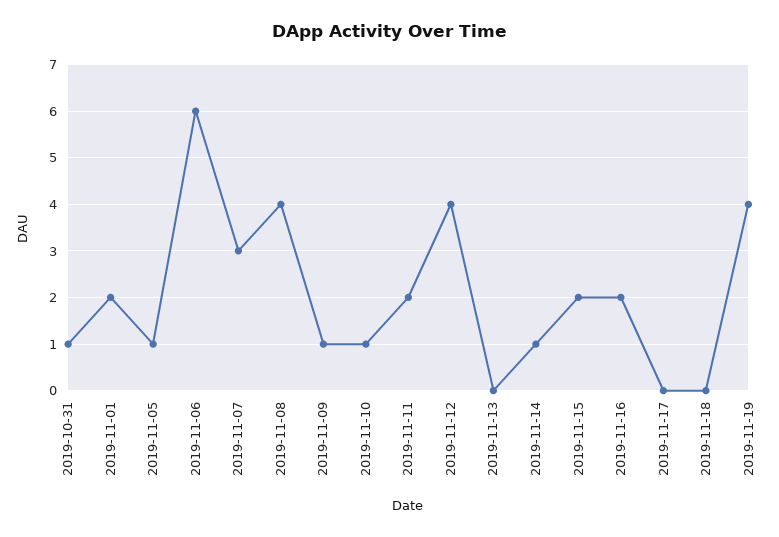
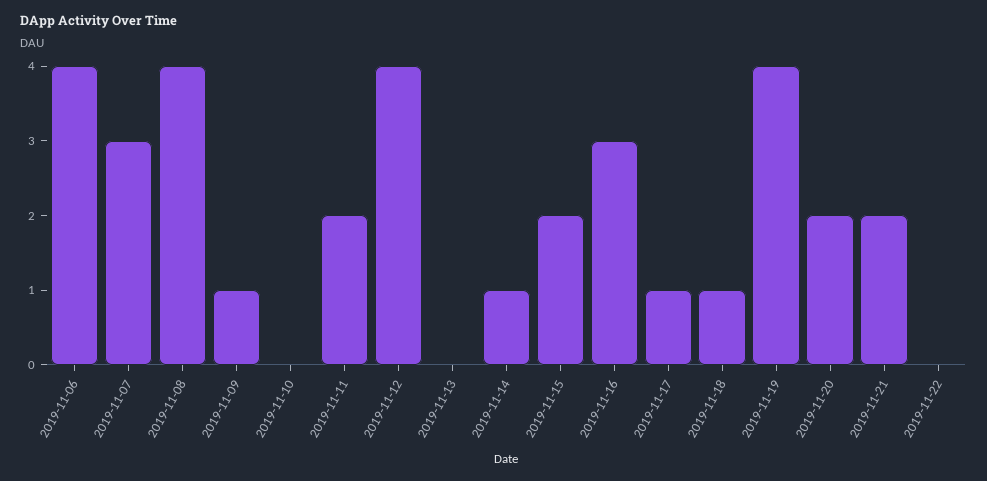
2019-10-31: 1 -> none
2019-11-01: 2 -> none
2019-11-05: 1 -> none
2019-11-06: 6 -> 4
2019-11-10: 1 -> 0
2019-11-16: 2 -> 3
2019-11-17: 0 -> 1
2019-11-18: 0 -> 1
2019-11-20: none -> 2
2019-11-21: none -> 2
2019-11-22: none -> 0

